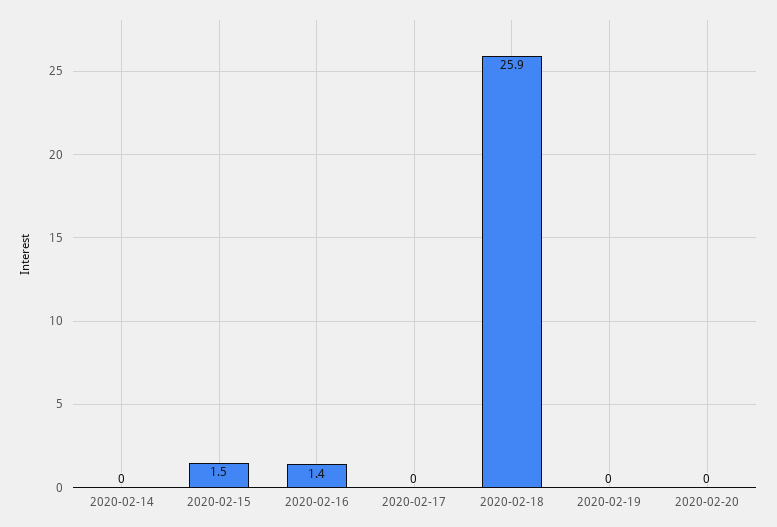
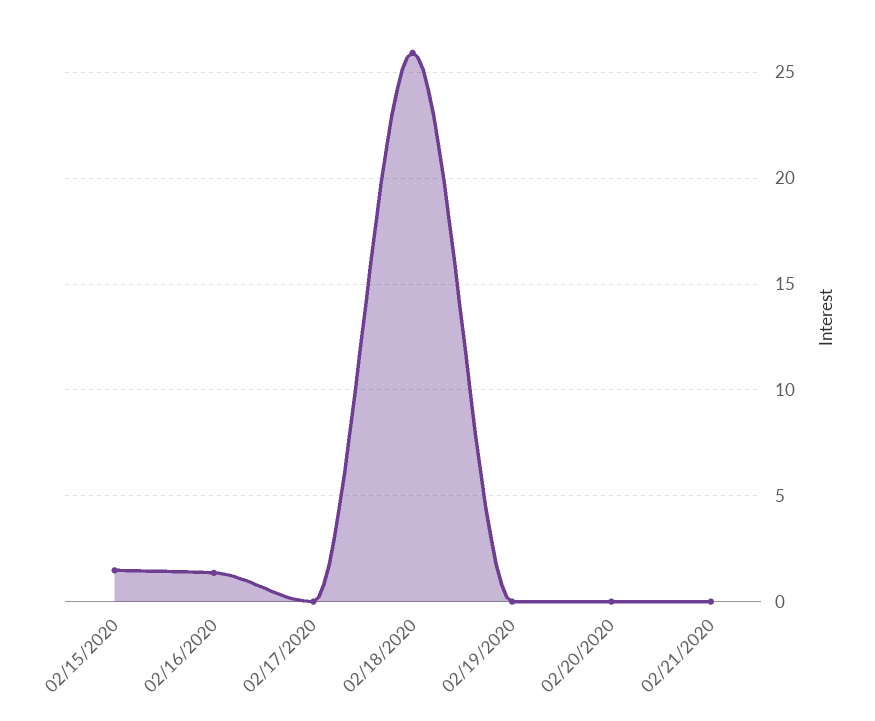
2020-02-14: 0 -> none
02/21/2020: none -> 0

